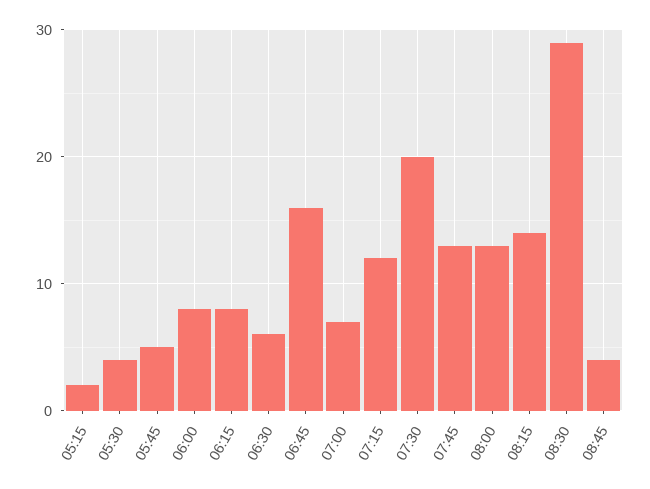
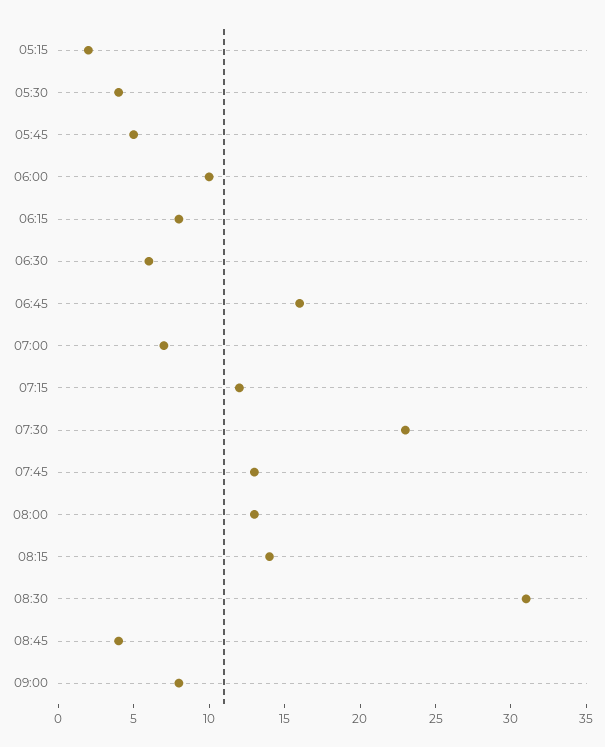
06:00: 8 -> 10
07:30: 20 -> 23
08:30: 29 -> 31
09:00: none -> 8

